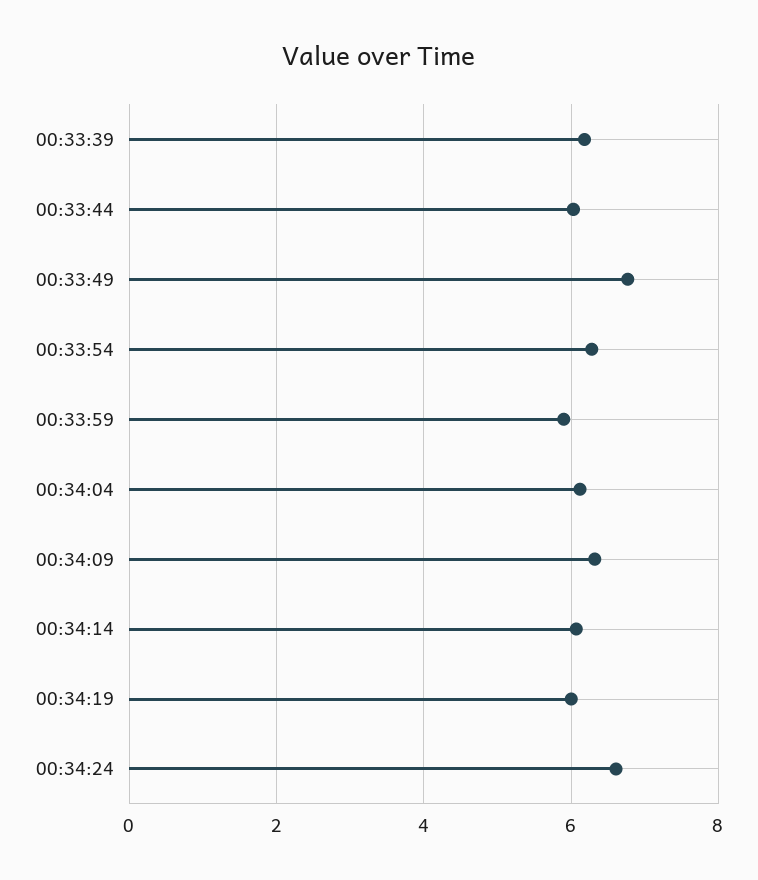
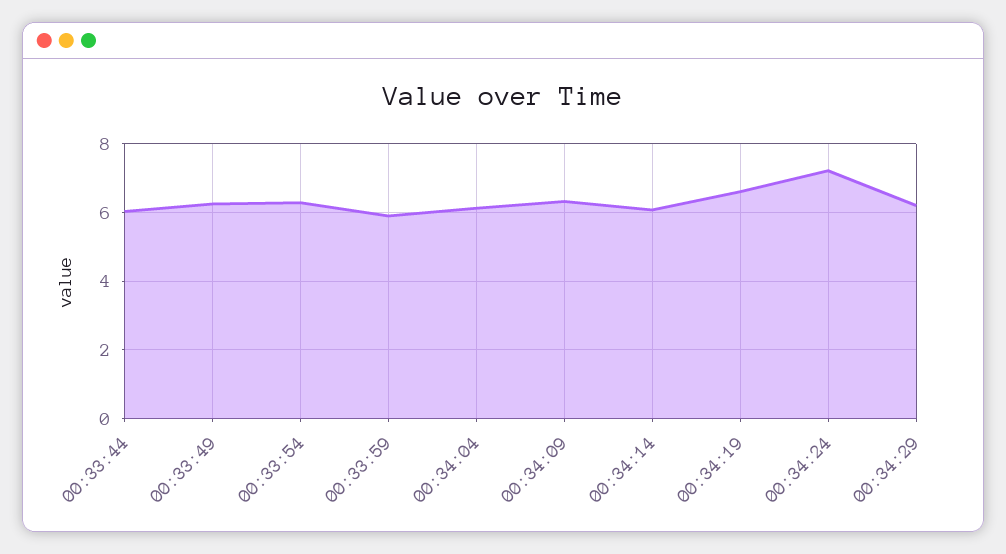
00:33:39: 6.2 -> none
00:33:49: 6.8 -> 6.2
00:34:19: 6 -> 6.6
00:34:24: 6.6 -> 7.2
00:34:29: none -> 6.2

